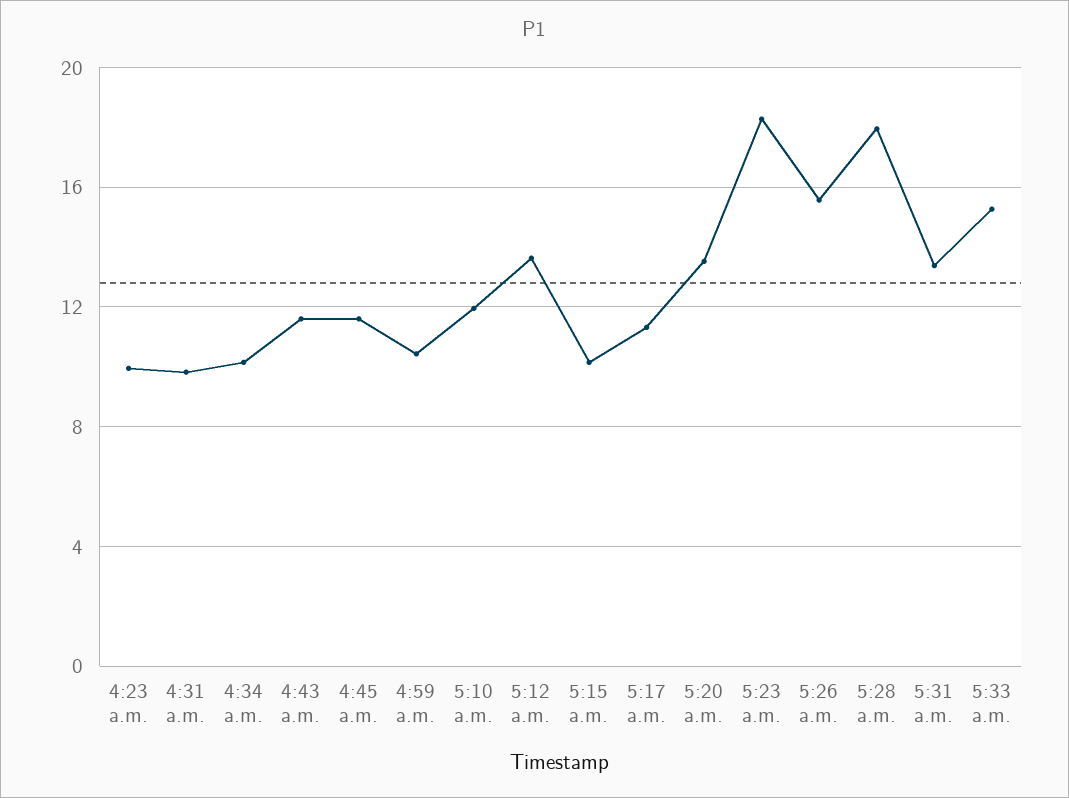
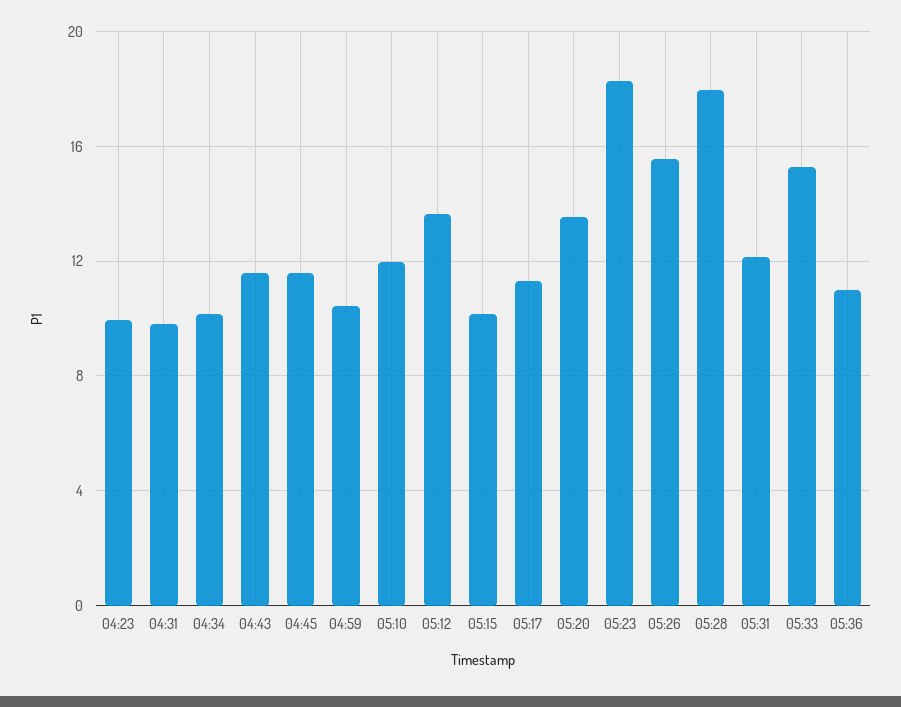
5:31 a.m.: 13.5 -> 12
05:36: none -> 11

